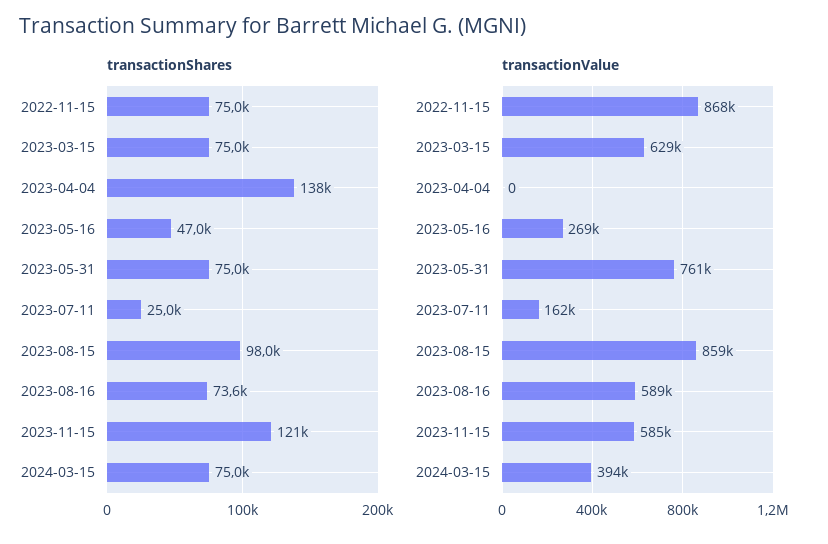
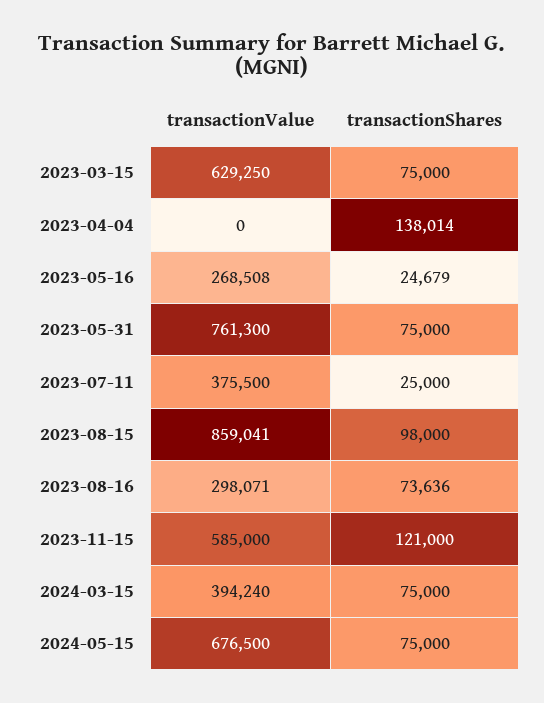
transactionShares, 2022-11-15: 75000 -> none
transactionShares, 2023-05-16: 47000 -> 24679
transactionValue, 2022-11-15: 868000 -> none
transactionValue, 2023-07-11: 162000 -> 375500
transactionValue, 2023-08-16: 589000 -> 298071
transactionValue, 2024-05-15: none -> 676500
transactionShares, 2024-05-15: none -> 75000

